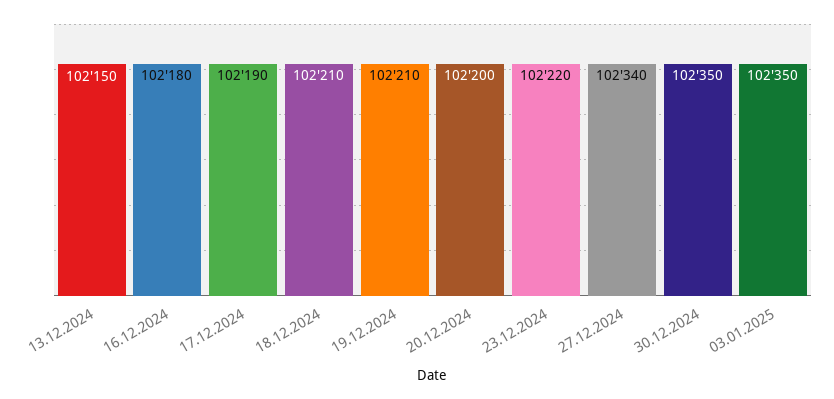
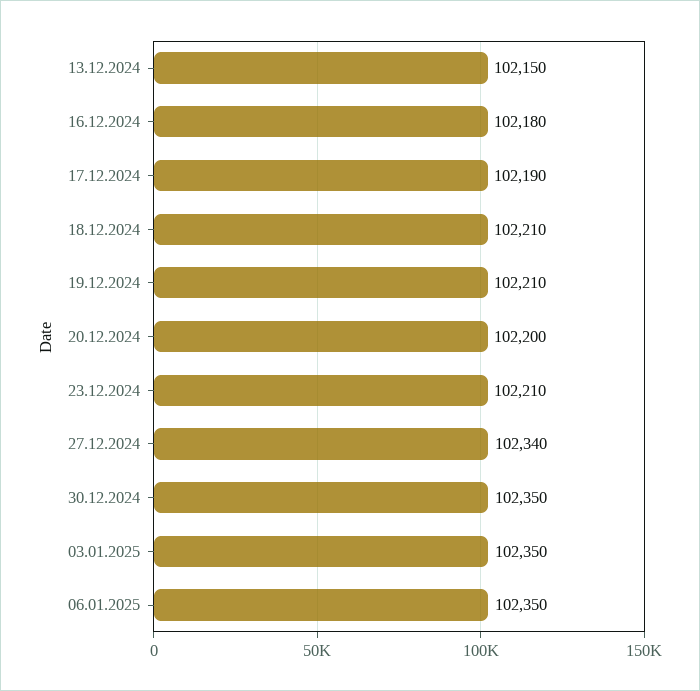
23.12.2024: 102220 -> 102210
06.01.2025: none -> 102350

